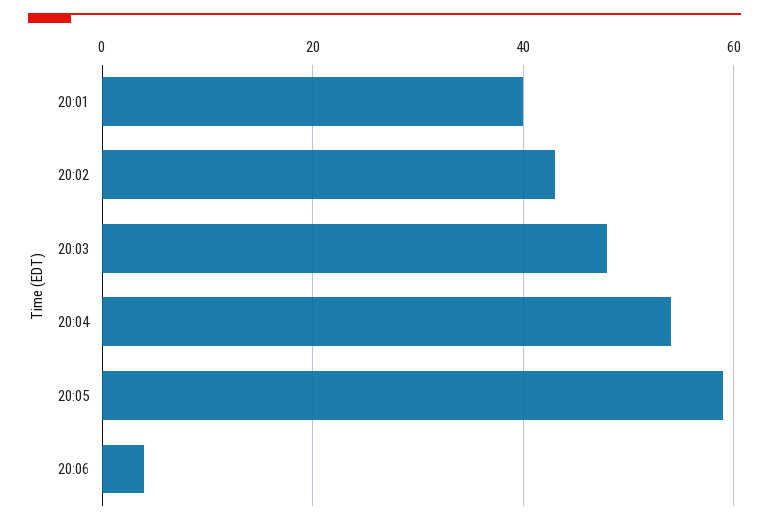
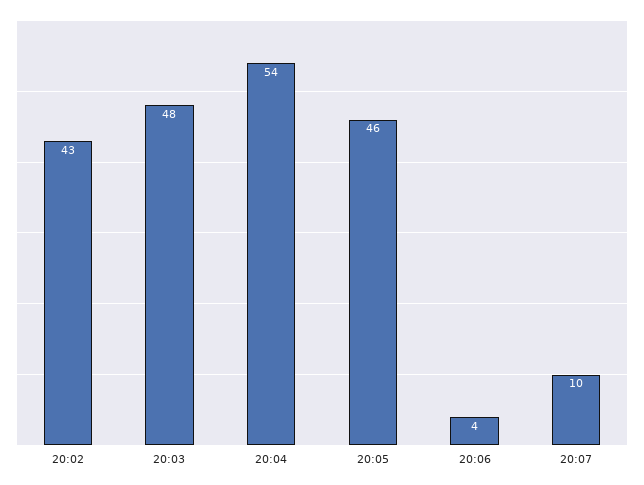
20:01: 40 -> none
20:05: 60 -> 46
20:07: none -> 10

